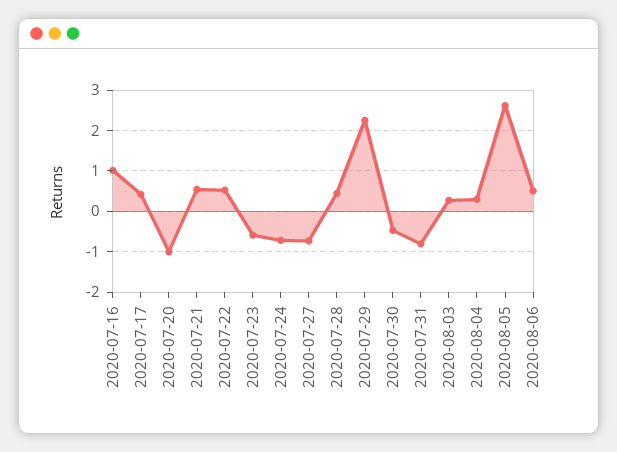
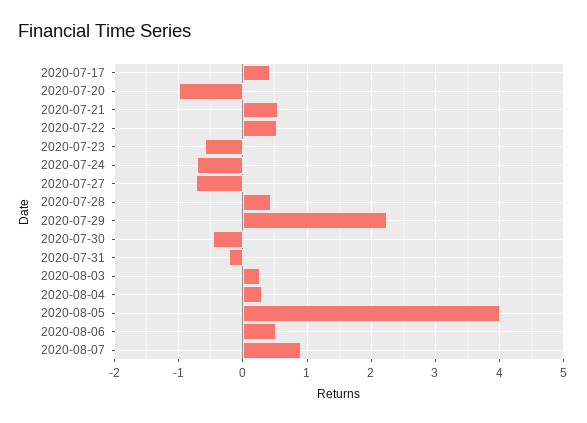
2020-07-16: 1 -> none
2020-07-31: -0.8 -> -0.2
2020-08-05: 2.6 -> 4
2020-08-07: none -> 0.9

